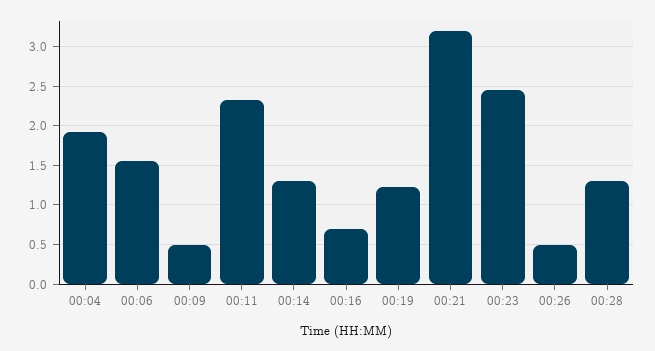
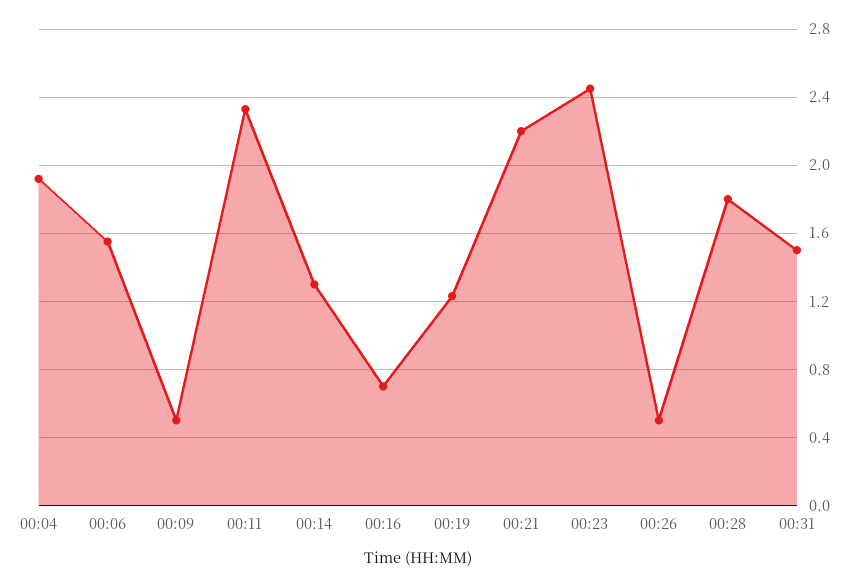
00:21: 3.2 -> 2.2
00:28: 1.3 -> 1.8
00:31: none -> 1.5

